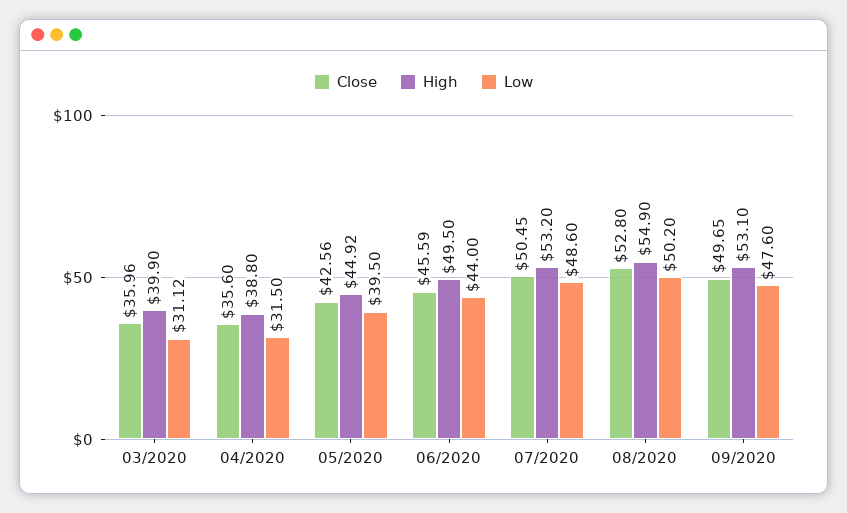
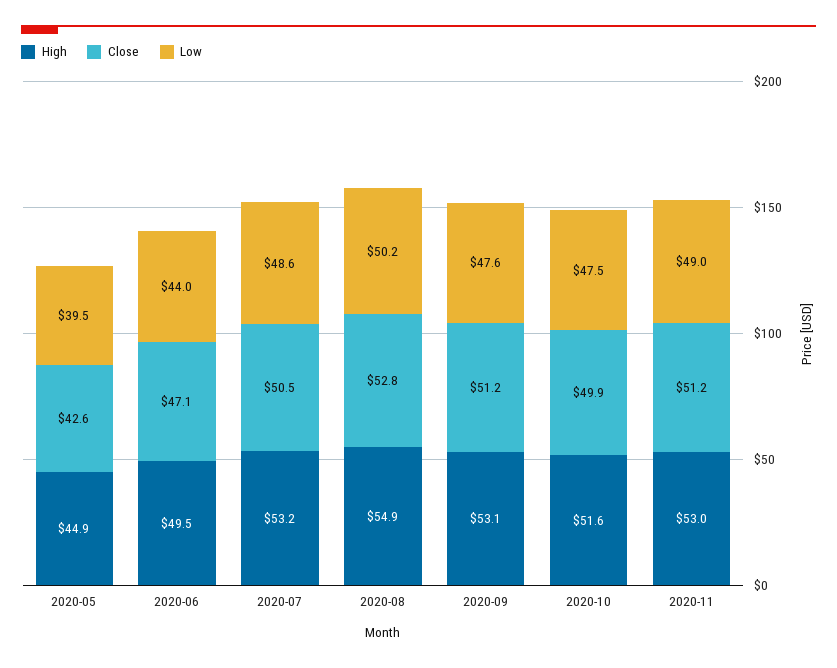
Close, 03/2020: 35.96 -> none
High, 03/2020: 39.9 -> none
Low, 03/2020: 31.12 -> none
Close, 04/2020: 35.6 -> none
High, 04/2020: 38.8 -> none
Low, 04/2020: 31.5 -> none
Close, 06/2020: 45.59 -> 47.1
Close, 09/2020: 49.65 -> 51.2
High, 2020-10: none -> 51.6
Close, 2020-10: none -> 49.9
Low, 2020-10: none -> 47.5
High, 2020-11: none -> 53
Close, 2020-11: none -> 51.2
Low, 2020-11: none -> 49

